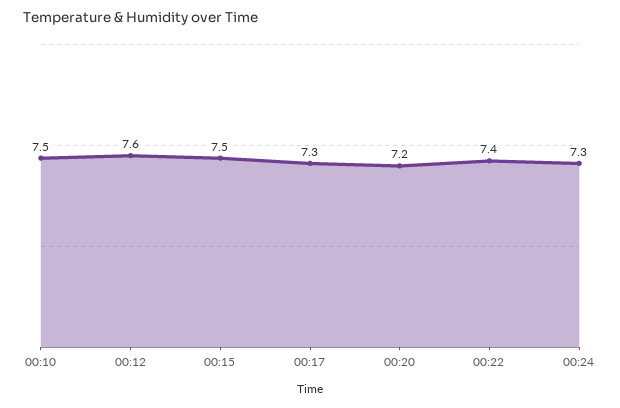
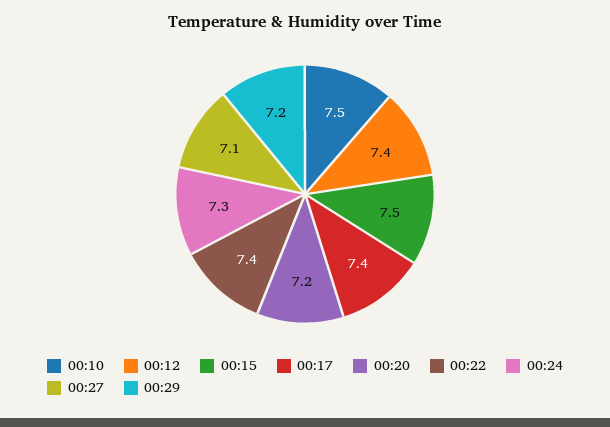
00:12: 7.6 -> 7.4
00:17: 7.3 -> 7.4
00:27: none -> 7.1
00:29: none -> 7.2

